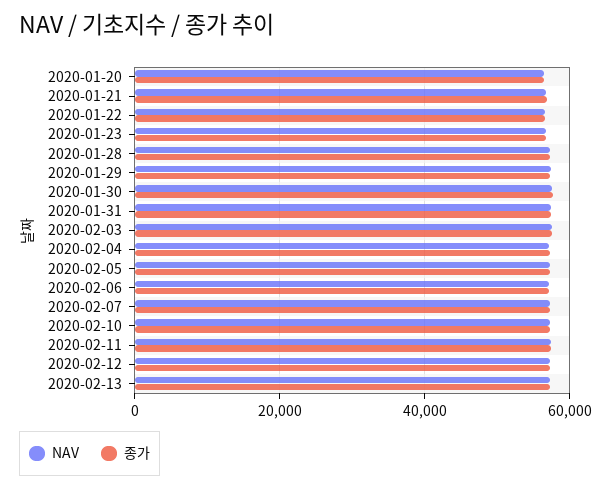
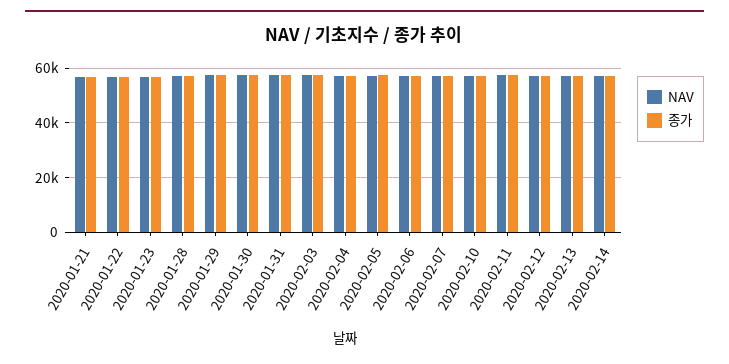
NAV, 2020-01-20: 56000 -> none
종가, 2020-01-20: 56000 -> none
NAV, 2020-02-14: none -> 57500
종가, 2020-02-14: none -> 57500

